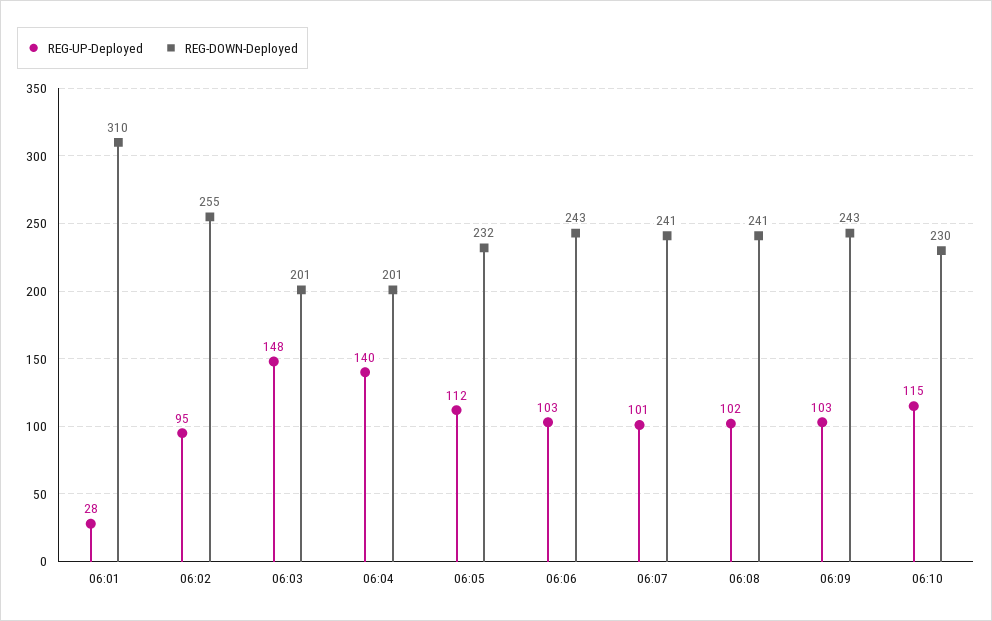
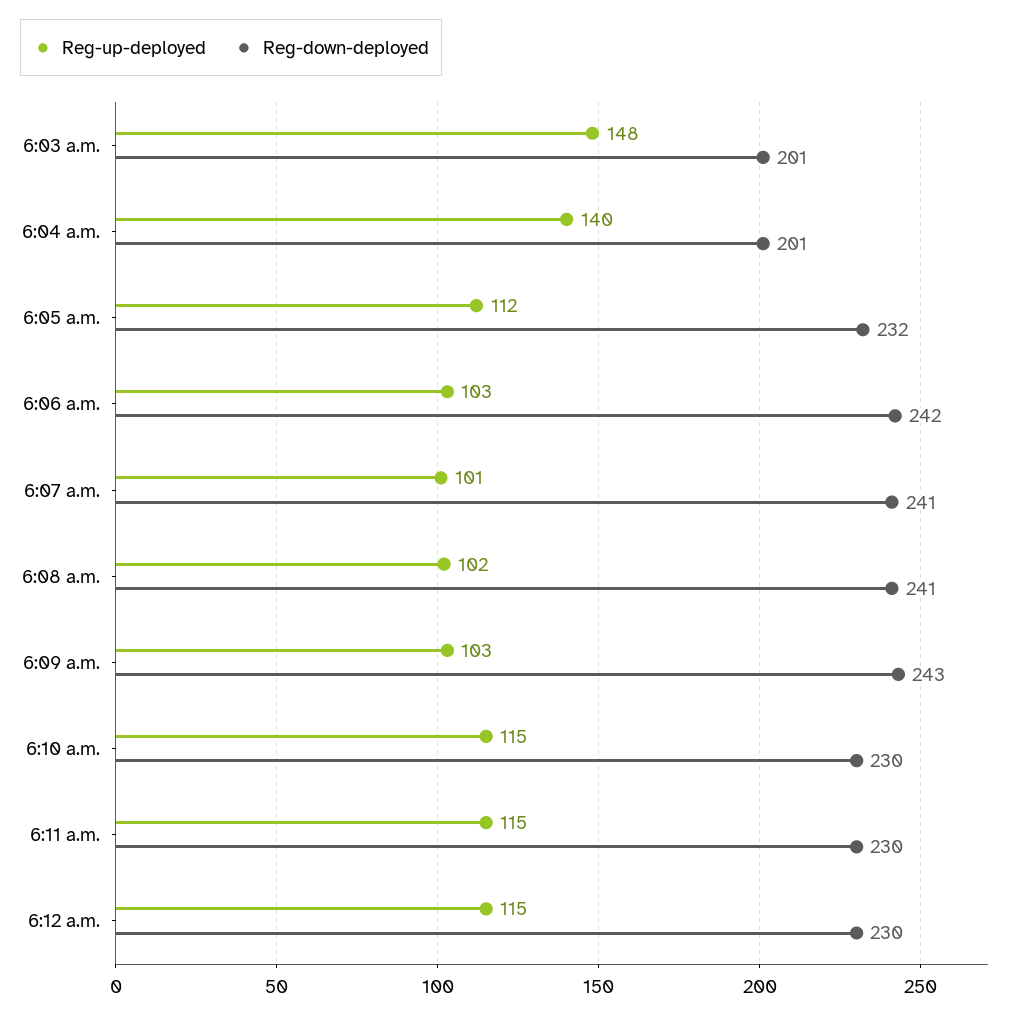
REG-UP-Deployed, 06:01: 28 -> none
REG-DOWN-Deployed, 06:01: 310 -> none
REG-UP-Deployed, 06:02: 95 -> none
REG-DOWN-Deployed, 06:02: 255 -> none
REG-DOWN-Deployed, 06:06: 243 -> 242
REG-UP-Deployed, 6:11 a.m.: none -> 115
REG-DOWN-Deployed, 6:11 a.m.: none -> 230
REG-UP-Deployed, 6:12 a.m.: none -> 115
REG-DOWN-Deployed, 6:12 a.m.: none -> 230

